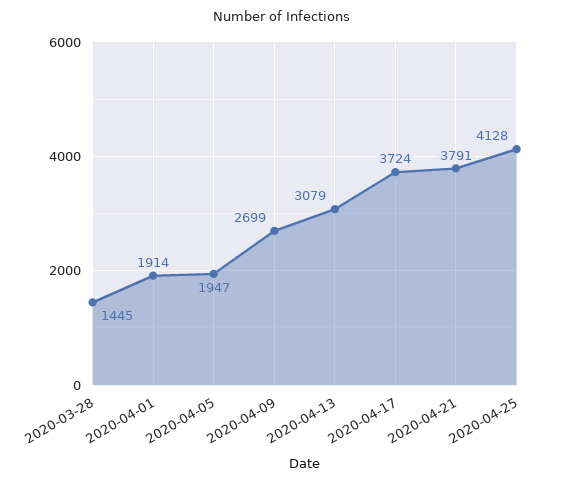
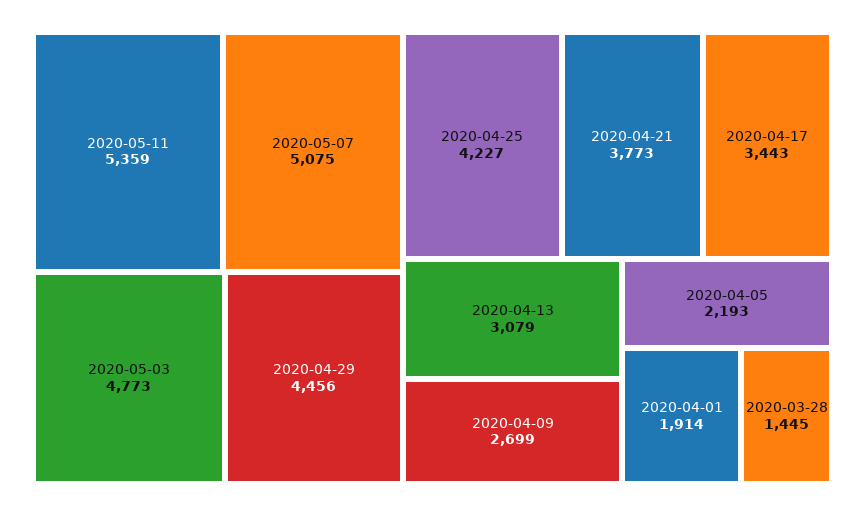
2020-04-05: 1947 -> 2193
2020-04-17: 3724 -> 3443
2020-04-21: 3791 -> 3773
2020-04-25: 4128 -> 4227
2020-05-11: none -> 5359
2020-05-07: none -> 5075
2020-05-03: none -> 4773
2020-04-29: none -> 4456

